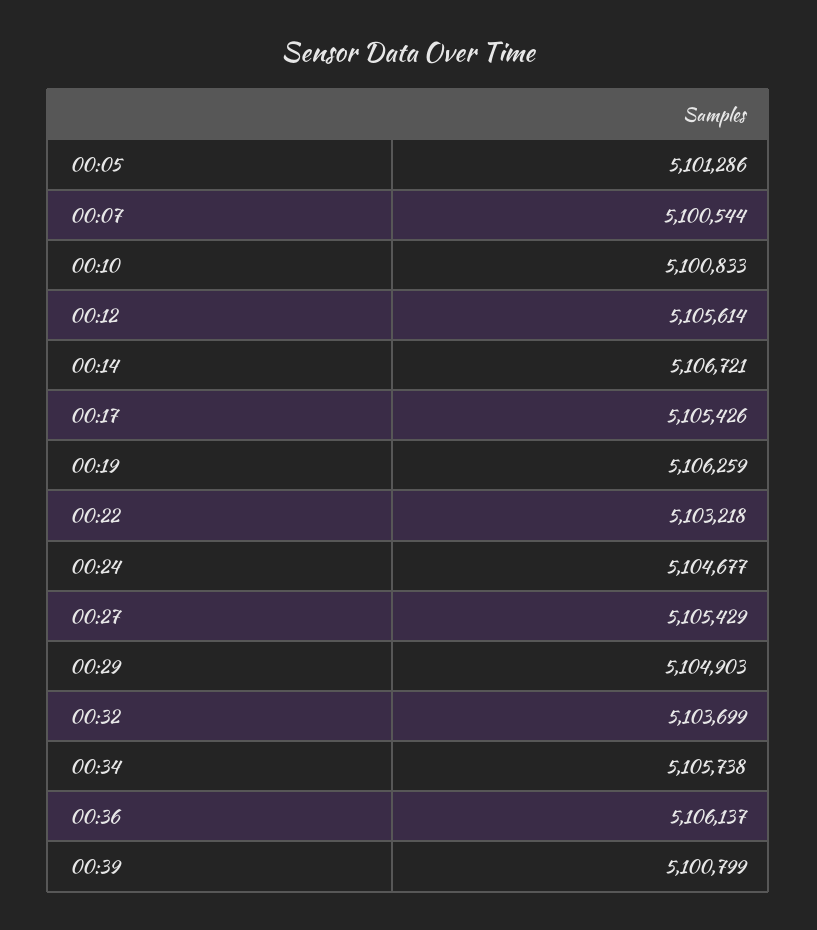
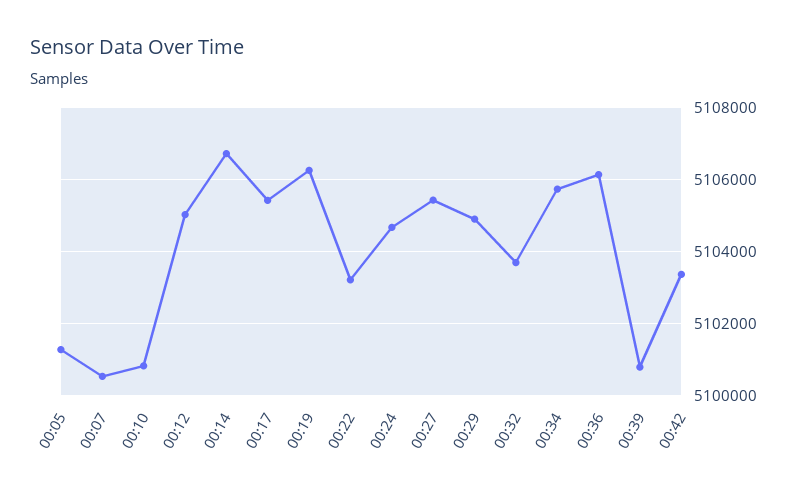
00:12: 5105614 -> 5105000
00:42: none -> 5103400

